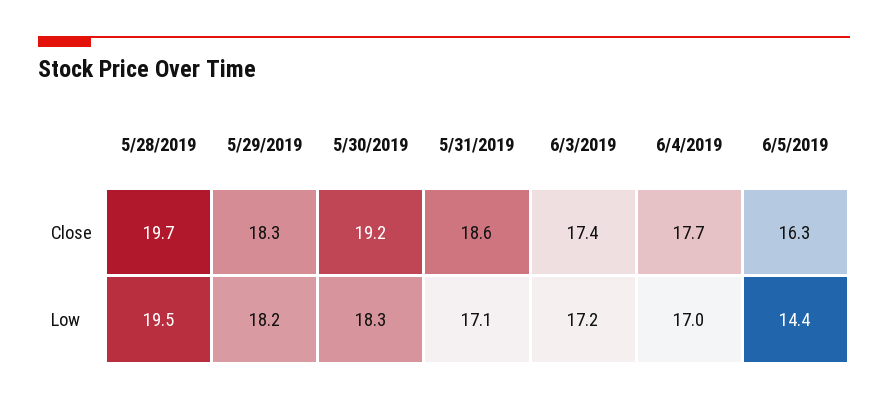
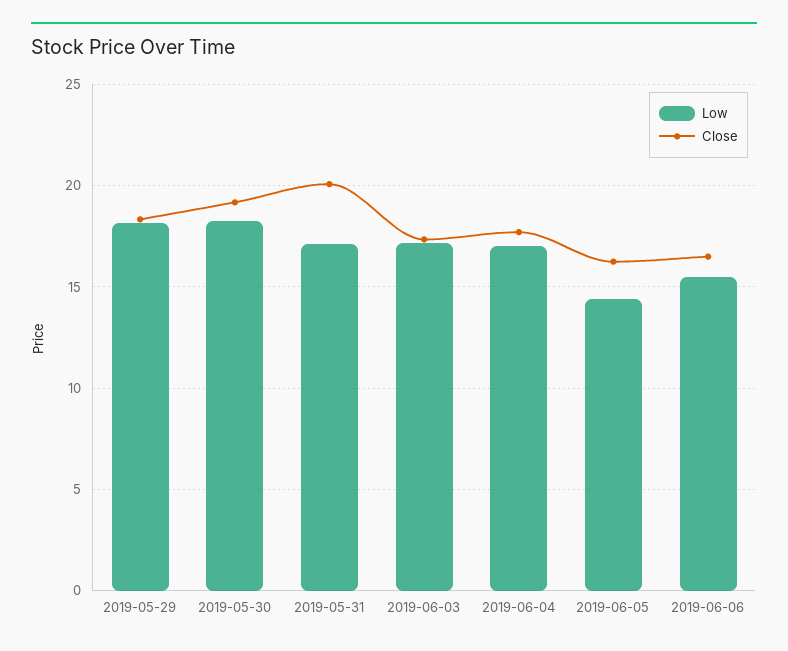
Close, 5/28/2019: 19.7 -> none
Close, 5/31/2019: 18.6 -> 20
Low, 5/28/2019: 19.5 -> none
Low, 2019-06-06: none -> 15.5
Close, 2019-06-06: none -> 16.5

